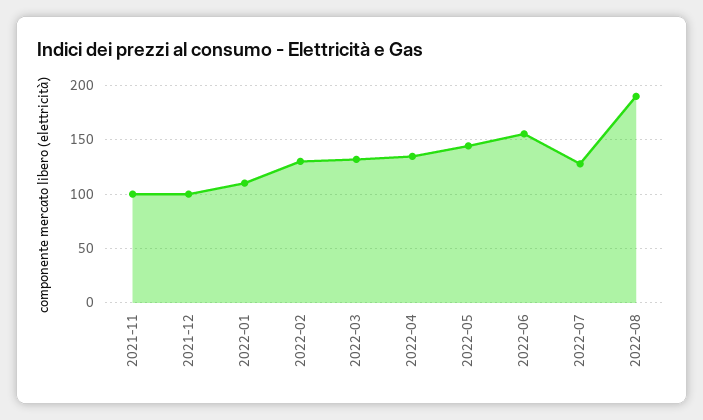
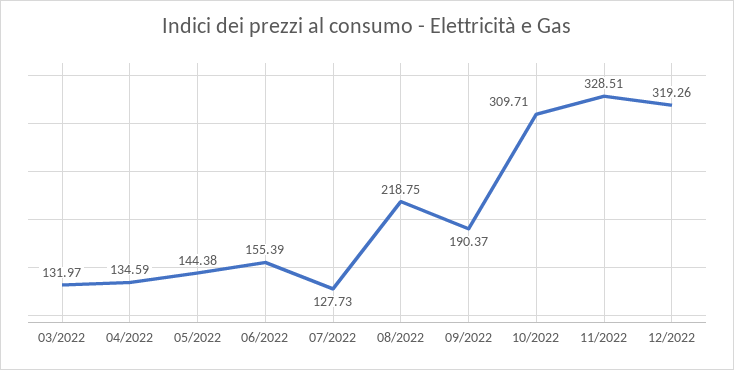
2021-11: 100 -> none
2021-12: 100 -> none
2022-01: 110 -> none
2022-02: 130 -> none
2022-08: 190 -> 218.75
09/2022: none -> 190.37
10/2022: none -> 309.71
11/2022: none -> 328.51
12/2022: none -> 319.26

